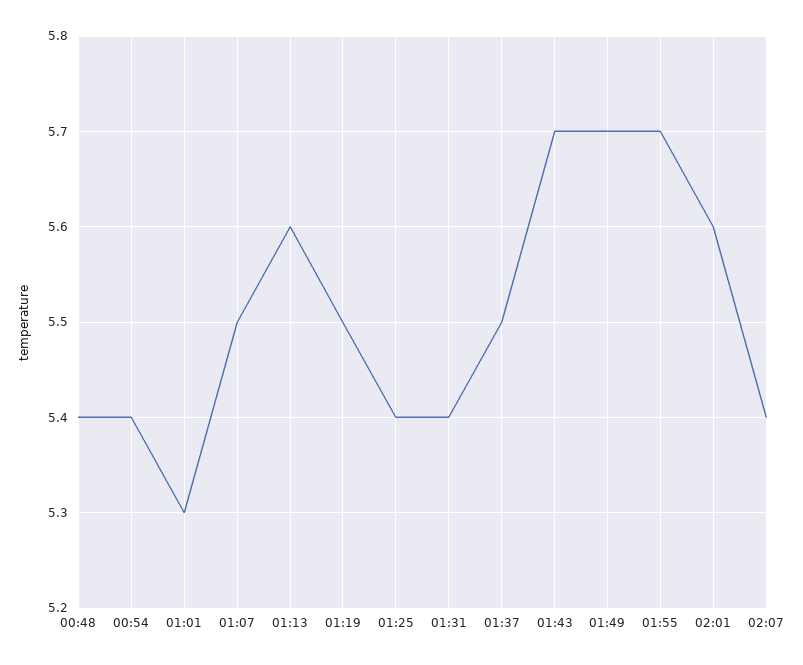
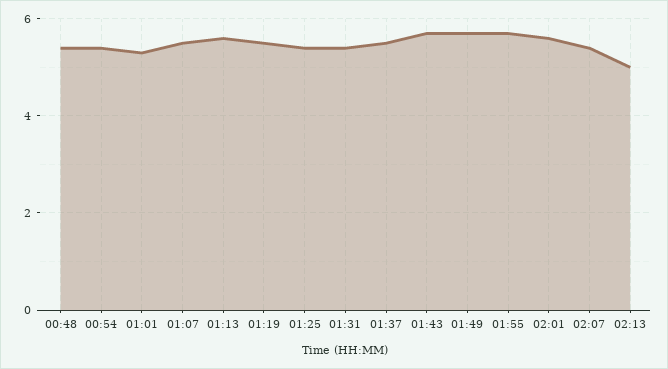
02:13: none -> 5

